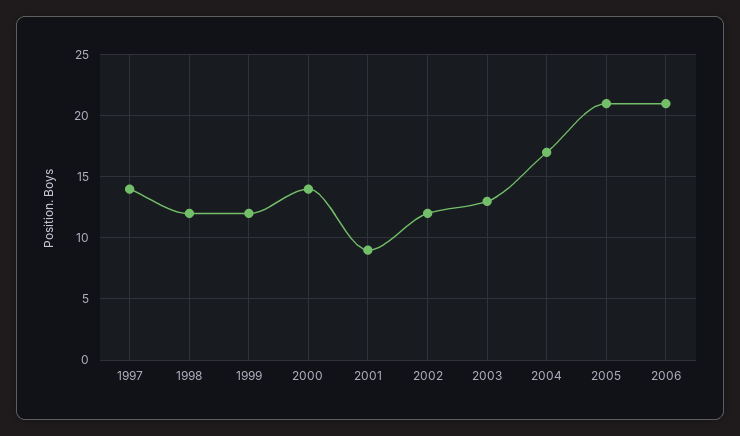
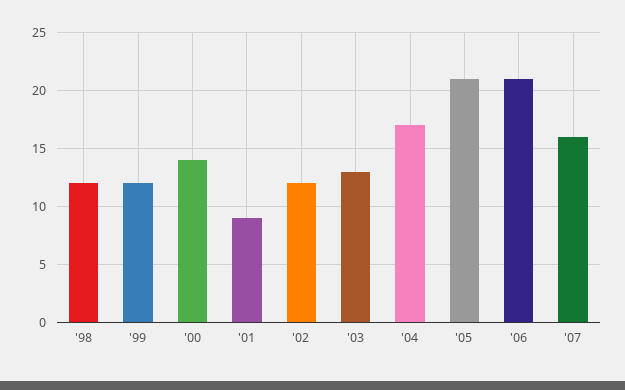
1997: 14 -> none
'07: none -> 16

